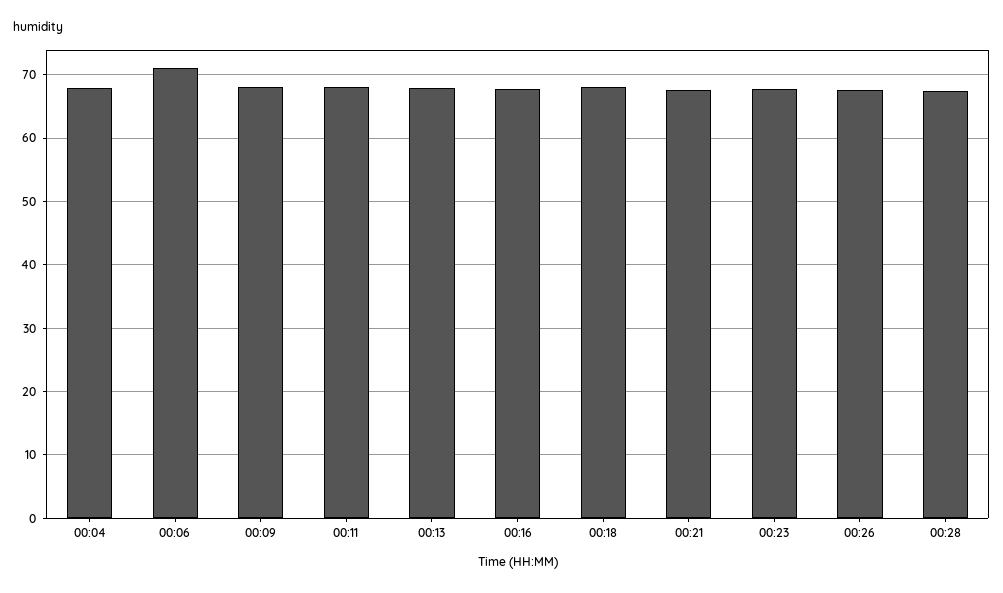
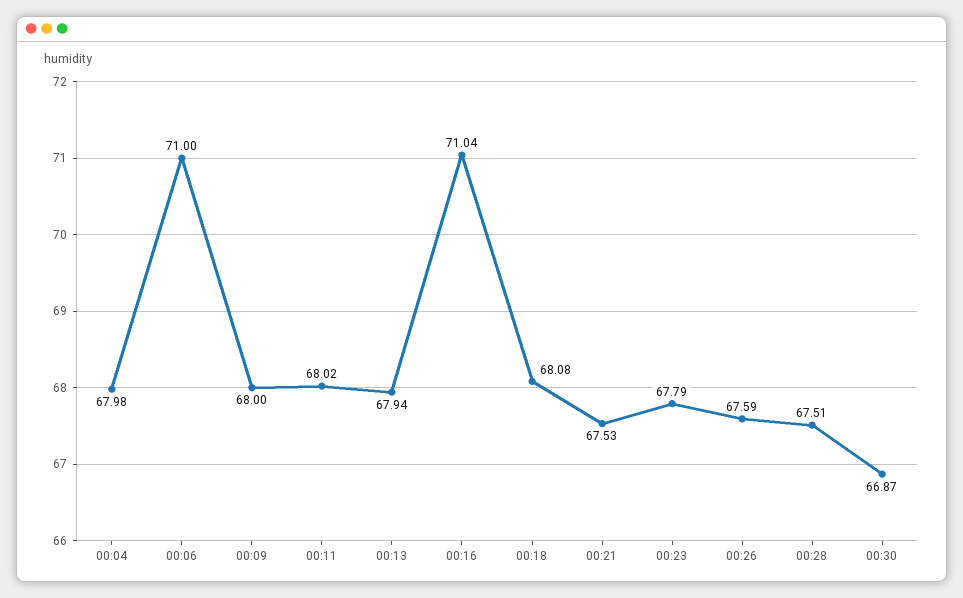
00:16: 68 -> 71.04
00:30: none -> 66.87

